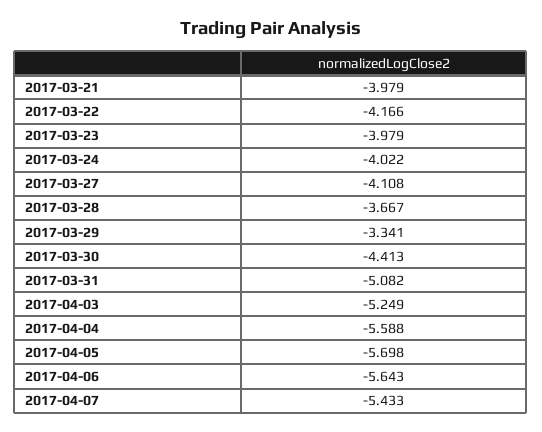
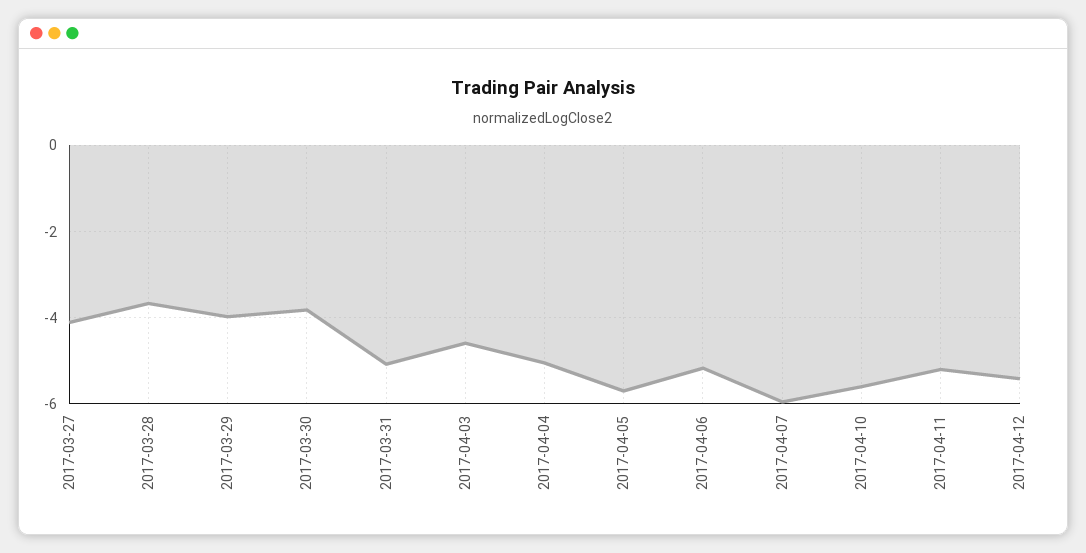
2017-03-21: -3.979 -> none
2017-03-22: -4.166 -> none
2017-03-23: -3.979 -> none
2017-03-24: -4.022 -> none
2017-03-29: -3.341 -> -4
2017-03-30: -4.413 -> -3.8
2017-04-03: -5.249 -> -4.6
2017-04-04: -5.588 -> -5
2017-04-06: -5.643 -> -5.2
2017-04-07: -5.433 -> -6
2017-04-10: none -> -5.6
2017-04-11: none -> -5.2
2017-04-12: none -> -5.4

